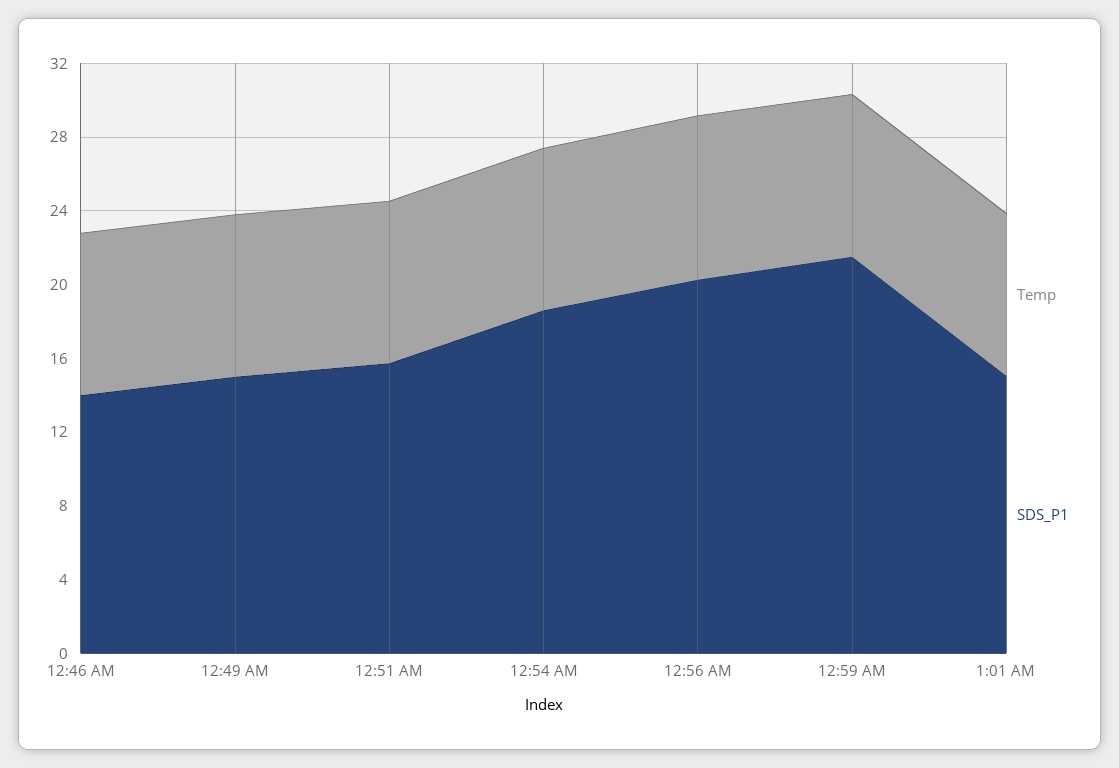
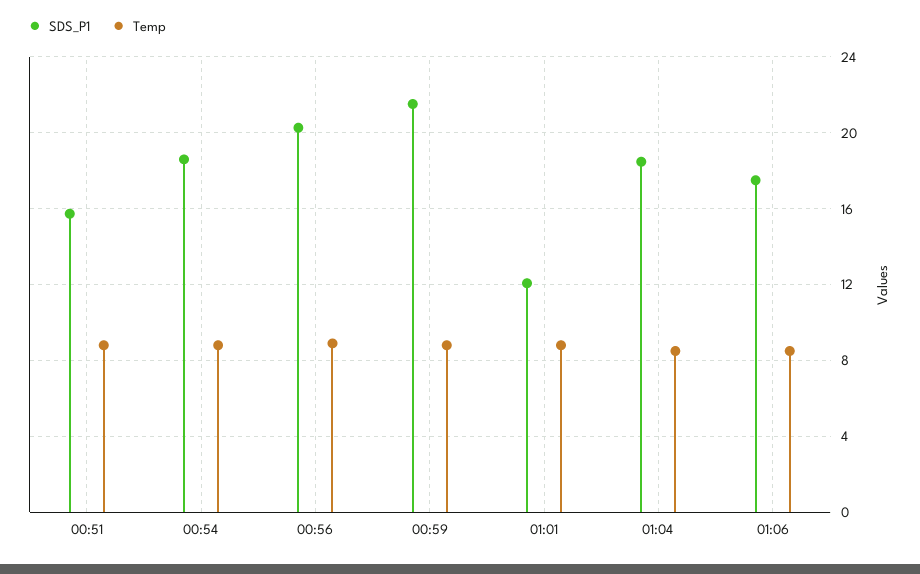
Temp, 12:46 AM: 9 -> none
SDS_P1, 12:46 AM: 14 -> none
Temp, 12:49 AM: 9 -> none
SDS_P1, 12:49 AM: 15 -> none
SDS_P1, 1:01 AM: 15 -> 12
SDS_P1, 01:04: none -> 18.5
Temp, 01:04: none -> 8.5
SDS_P1, 01:06: none -> 17.5
Temp, 01:06: none -> 8.5

